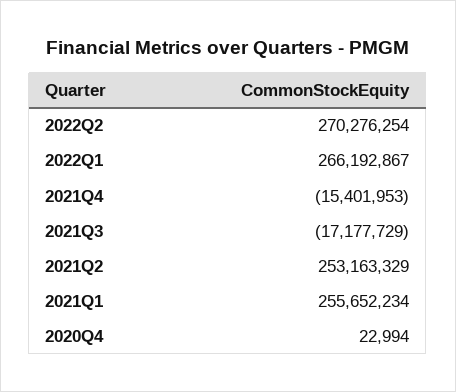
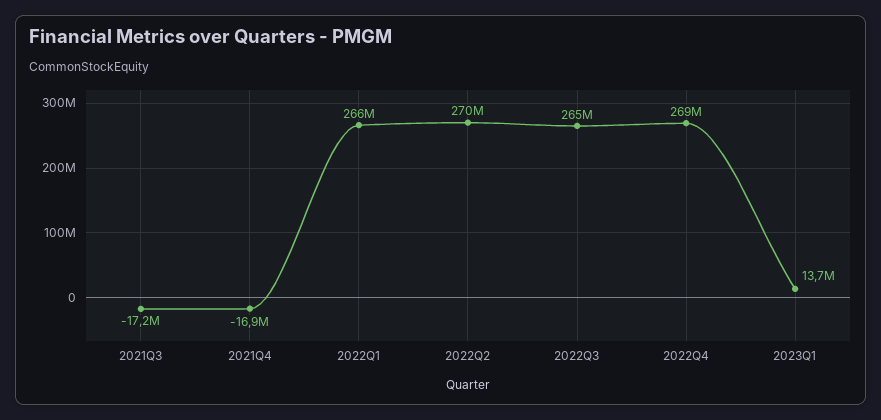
2021Q4: -15401953 -> -16900000
2021Q2: 253163329 -> none
2021Q1: 255652234 -> none
2020Q4: 22994 -> none
2022Q3: none -> 265000000
2022Q4: none -> 269000000
2023Q1: none -> 13700000

